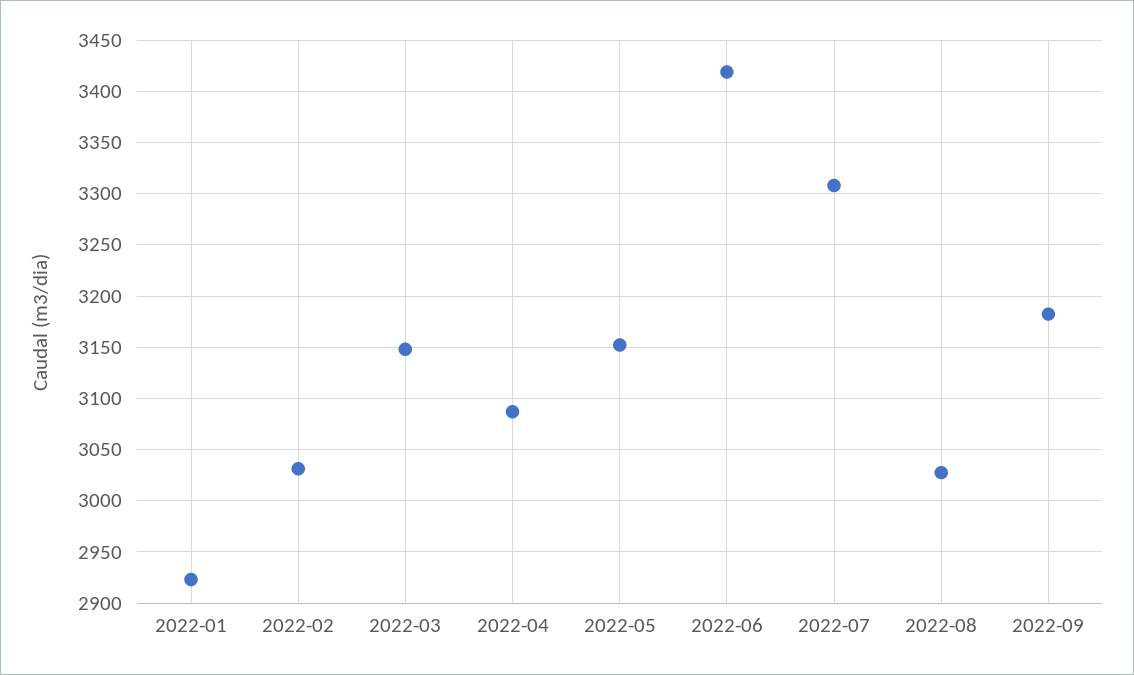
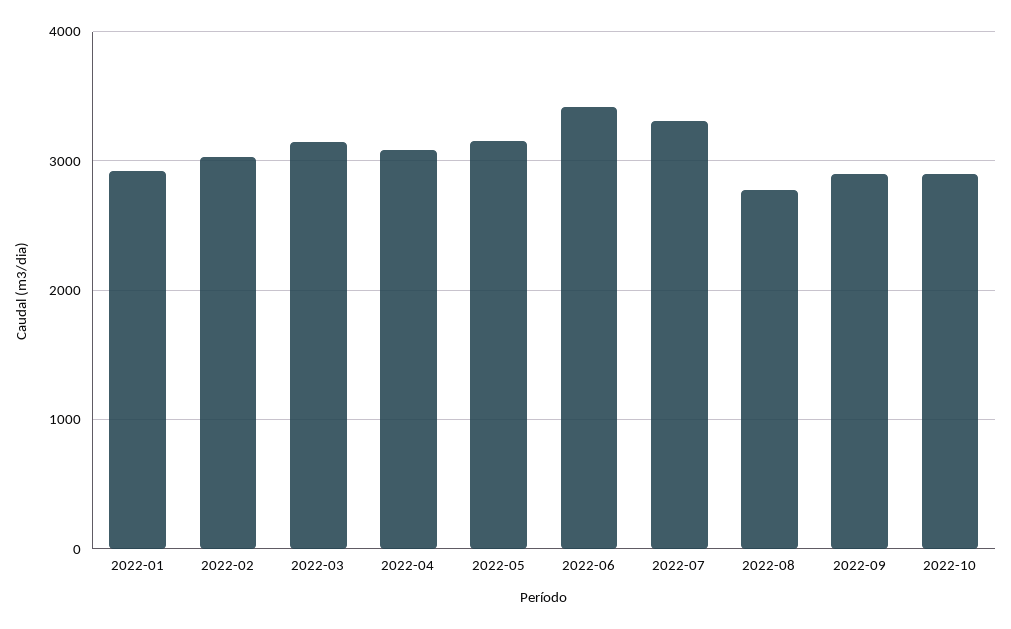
2022-08: 3030 -> 2800
2022-09: 3180 -> 2900
2022-10: none -> 2900

